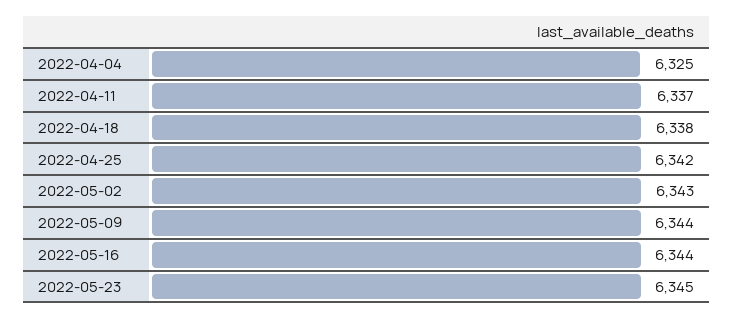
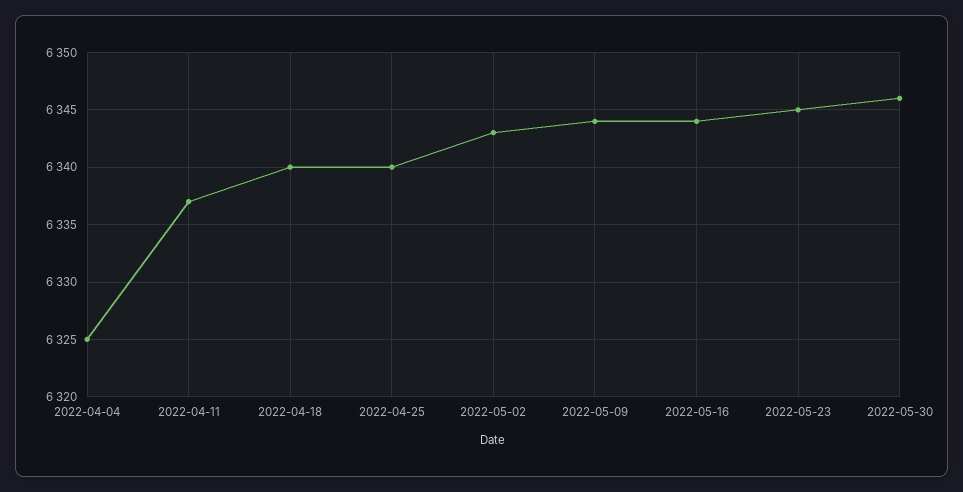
2022-04-18: 6338 -> 6340
2022-04-25: 6342 -> 6340
2022-05-30: none -> 6346

